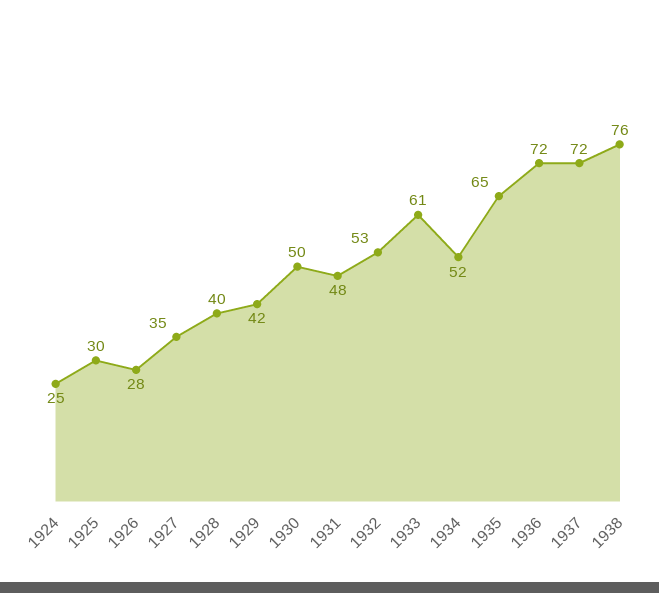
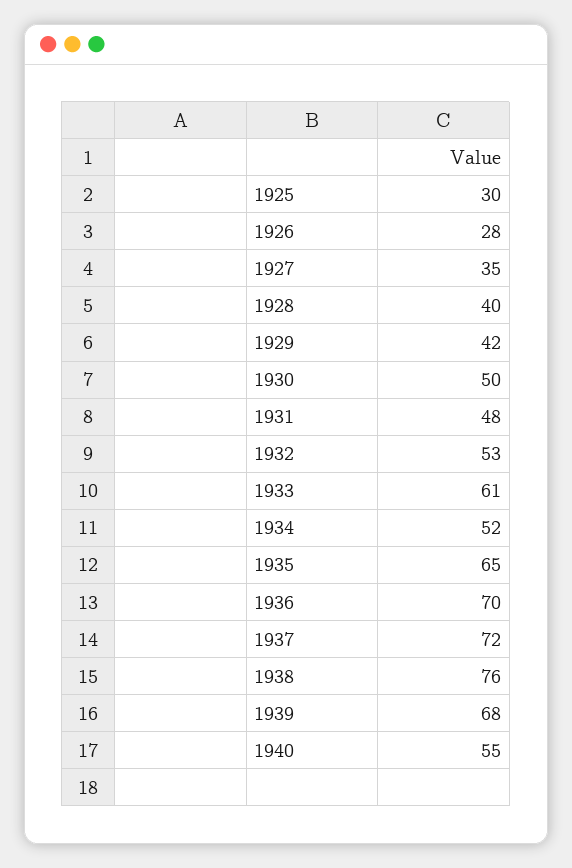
1924: 25 -> none
1936: 72 -> 70
1939: none -> 68
1940: none -> 55

